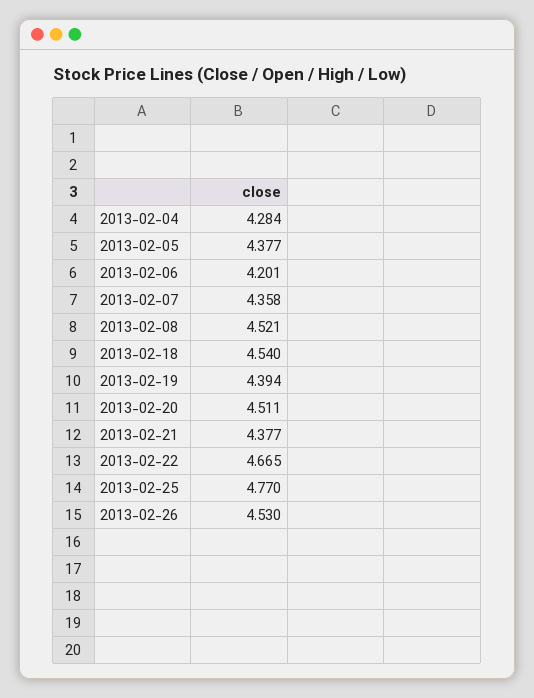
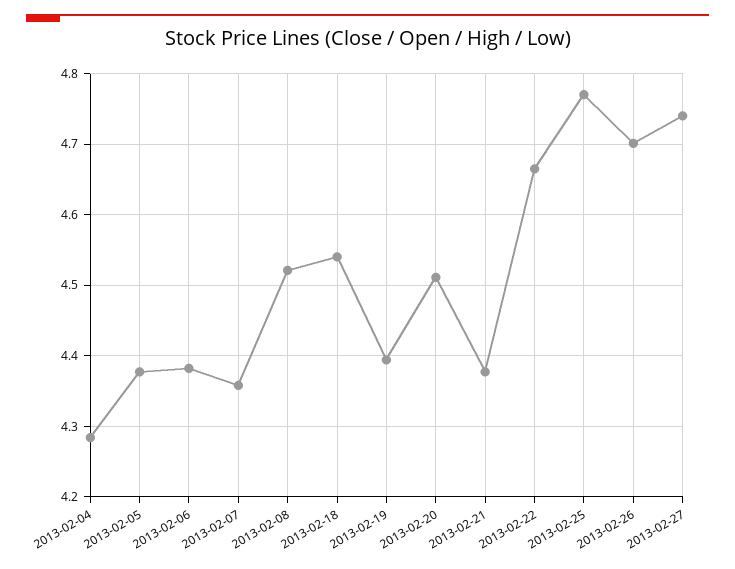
2013-02-06: 4.201 -> 4.38
2013-02-26: 4.53 -> 4.7
2013-02-27: none -> 4.74

